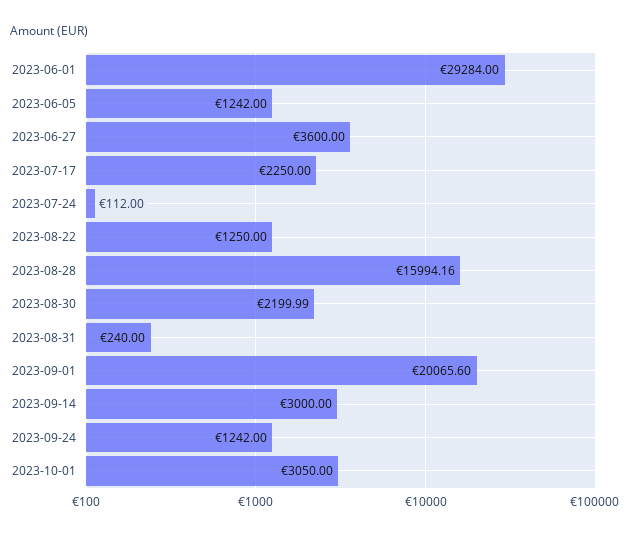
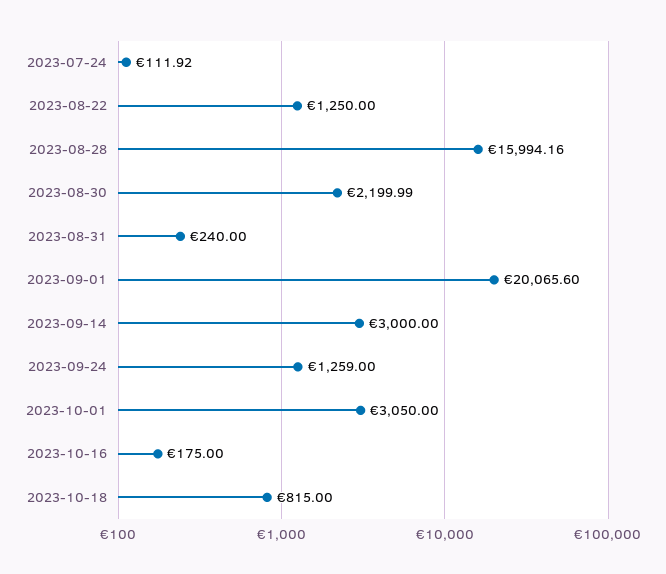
2023-06-01: 29284 -> none
2023-06-05: 1242 -> none
2023-06-27: 3600 -> none
2023-07-17: 2250 -> none
2023-07-24: 112 -> 111.92
2023-09-24: 1242 -> 1259
2023-10-16: none -> 175
2023-10-18: none -> 815

